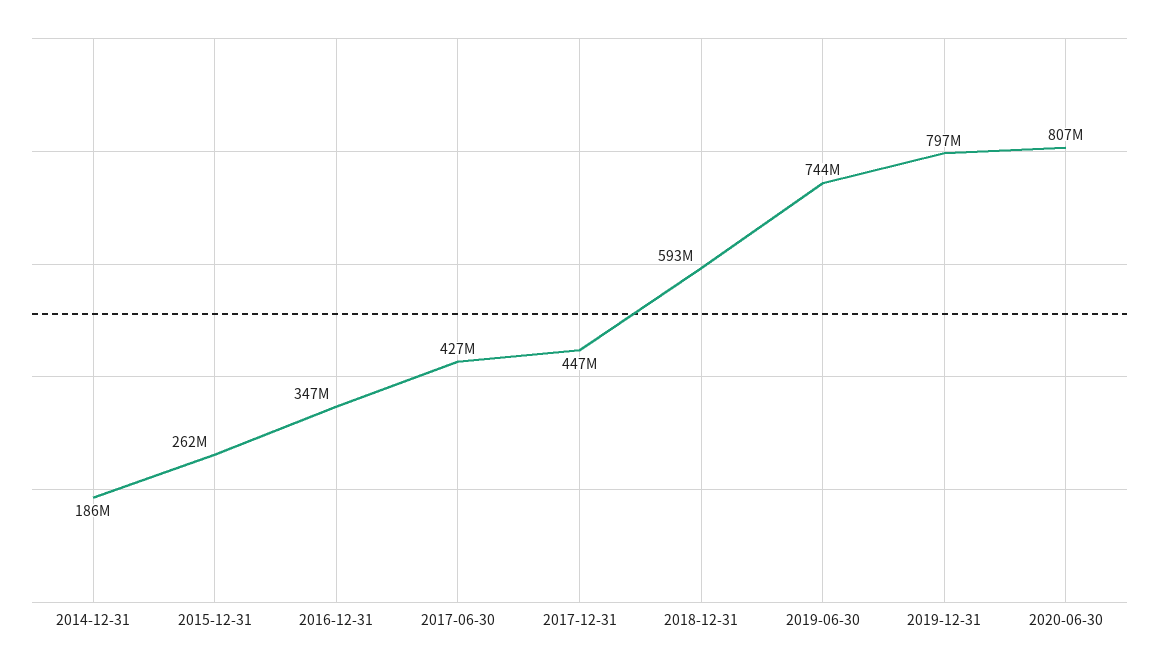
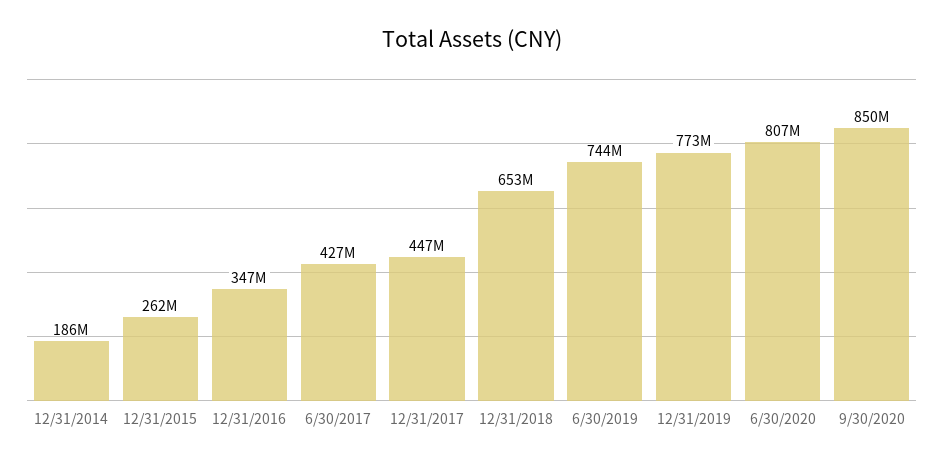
2018-12-31: 593000000 -> 653000000
2019-12-31: 797000000 -> 773000000
9/30/2020: none -> 850000000

